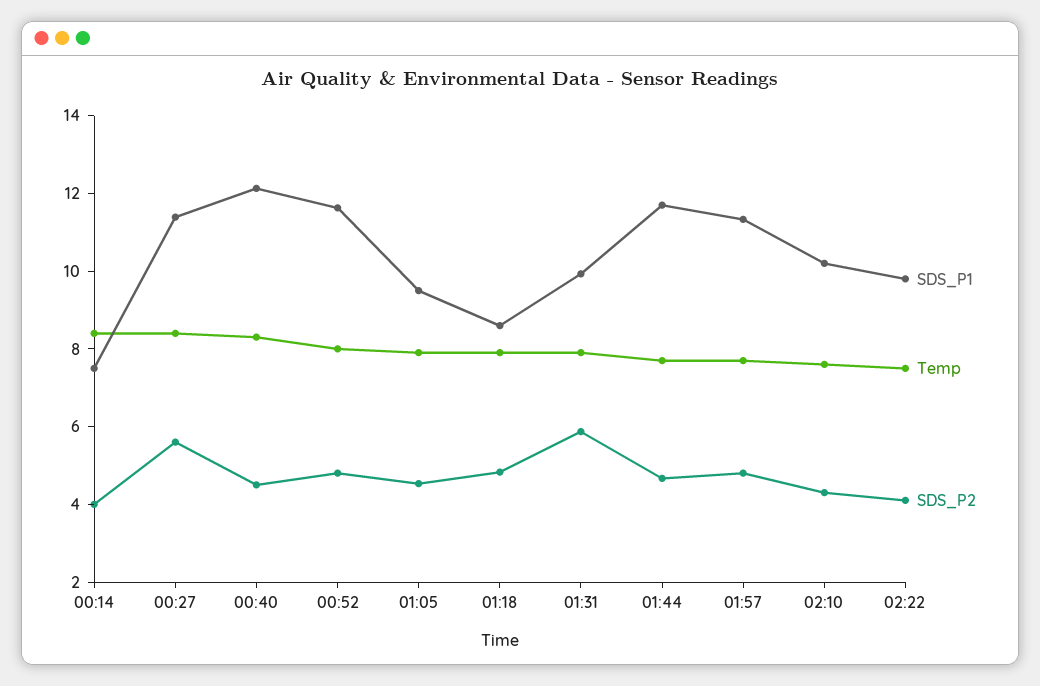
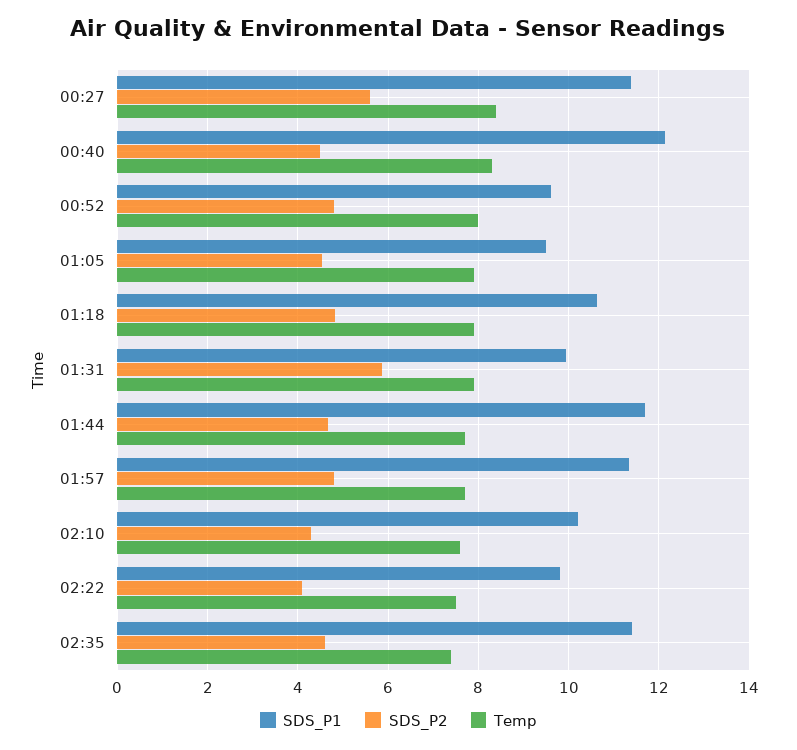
SDS_P1, 00:14: 7.5 -> none
Temp, 00:14: 8.5 -> none
SDS_P2, 00:14: 4 -> none
SDS_P1, 00:52: 11.5 -> 9.6
SDS_P1, 01:18: 8.5 -> 10.6
SDS_P1, 02:35: none -> 11.4
SDS_P2, 02:35: none -> 4.6
Temp, 02:35: none -> 7.4

